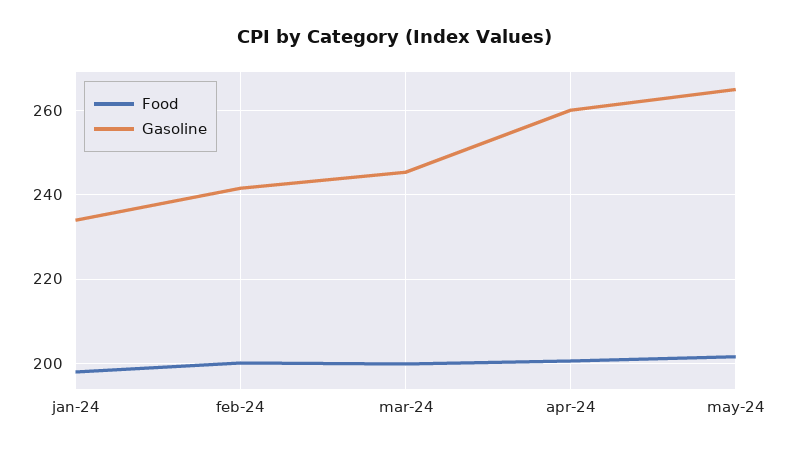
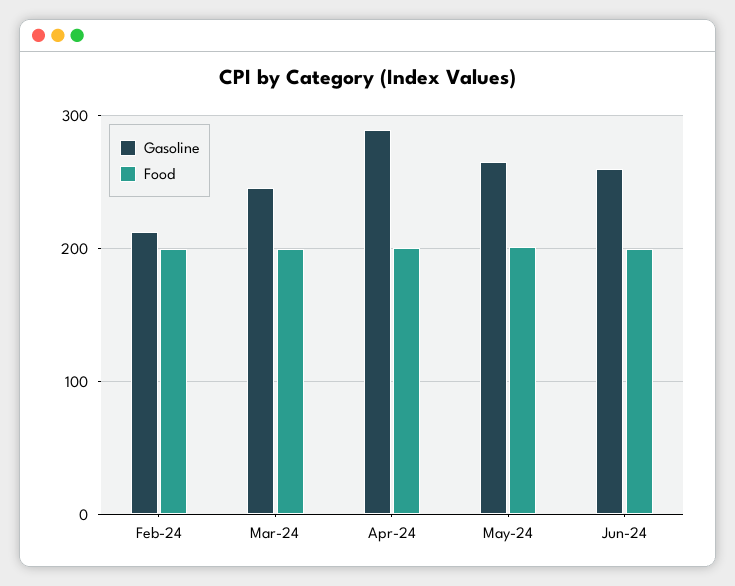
Food, jan-24: 198 -> none
Gasoline, jan-24: 234 -> none
Gasoline, feb-24: 242 -> 210
Gasoline, apr-24: 260 -> 290
Gasoline, Jun-24: none -> 260
Food, Jun-24: none -> 200

